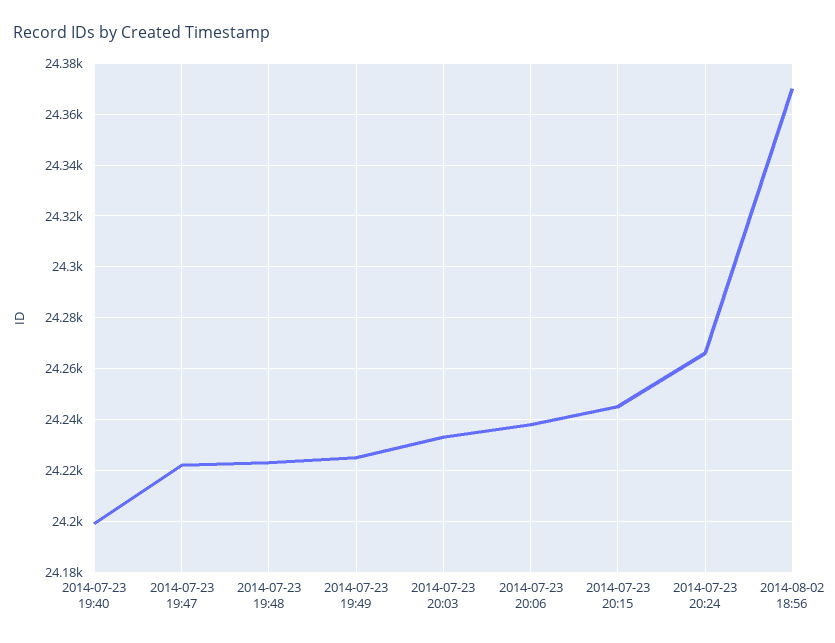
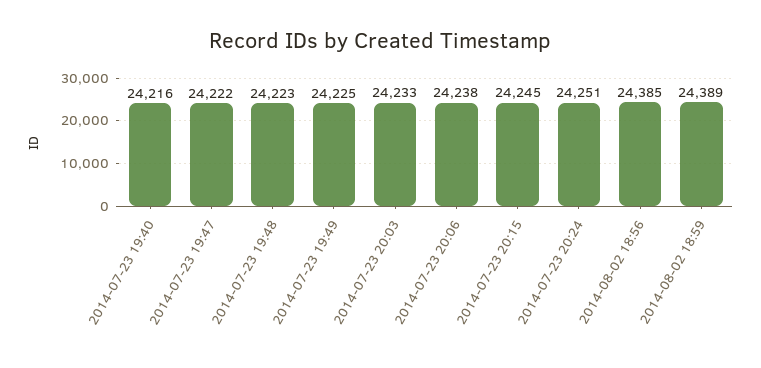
2014-07-23 19:40: 24200 -> 24216
2014-07-23 20:24: 24265 -> 24251
2014-08-02 18:56: 24370 -> 24385
2014-08-02 18:59: none -> 24389

